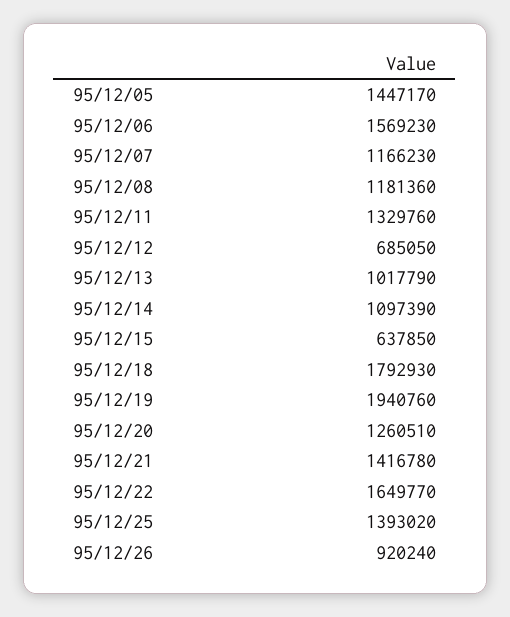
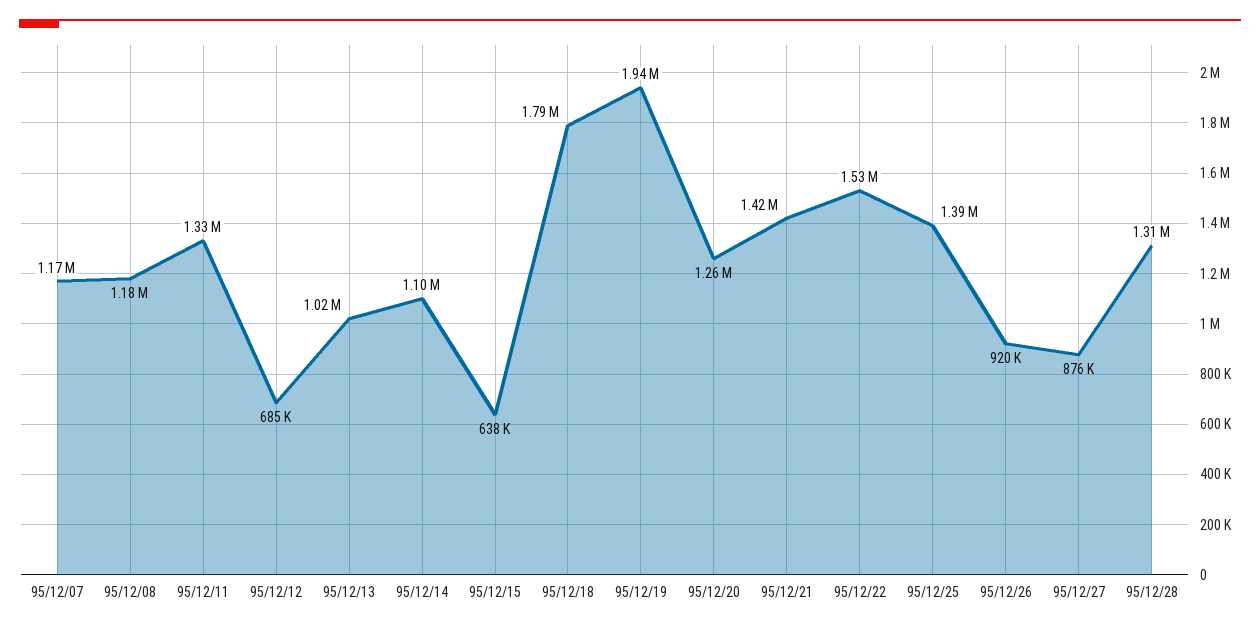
95/12/05: 1447170 -> none
95/12/06: 1569230 -> none
95/12/22: 1649770 -> 1530000
95/12/27: none -> 876000
95/12/28: none -> 1310000

